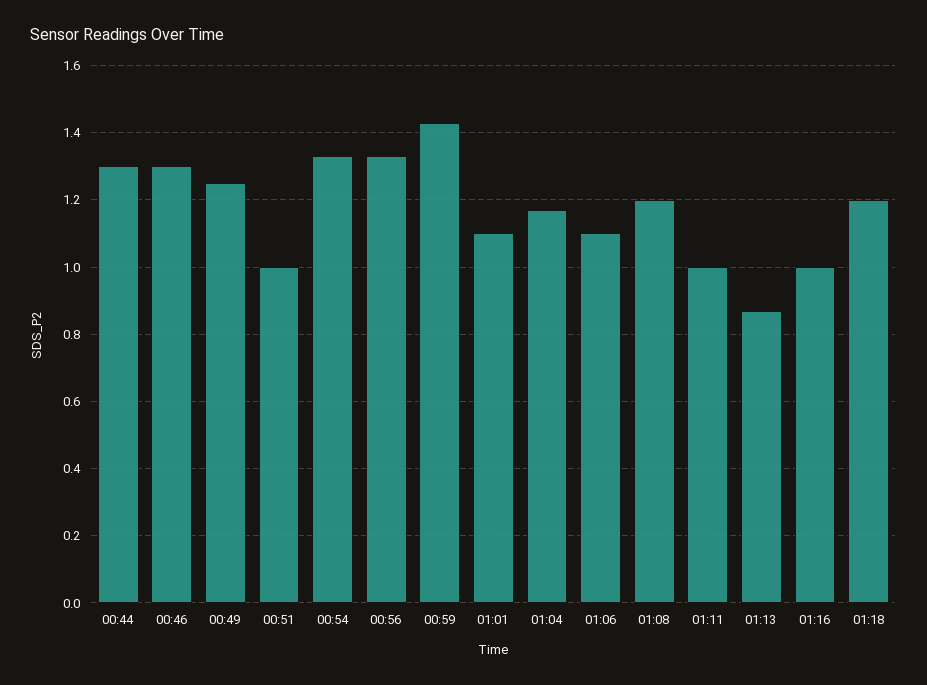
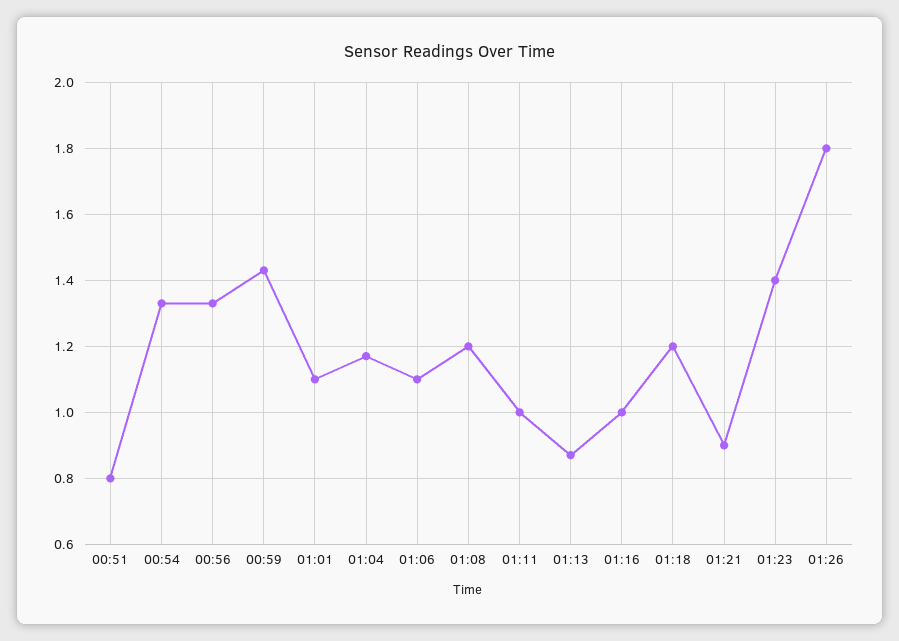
00:44: 1.3 -> none
00:46: 1.3 -> none
00:49: 1.25 -> none
00:51: 1 -> 0.8
01:21: none -> 0.9
01:23: none -> 1.4
01:26: none -> 1.8

